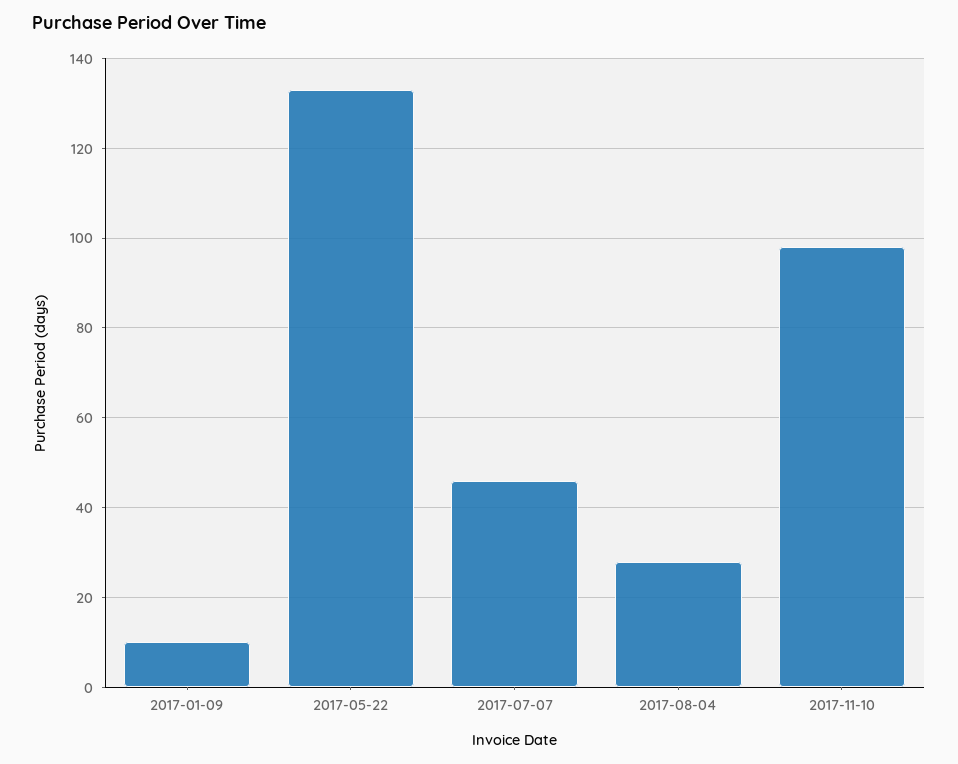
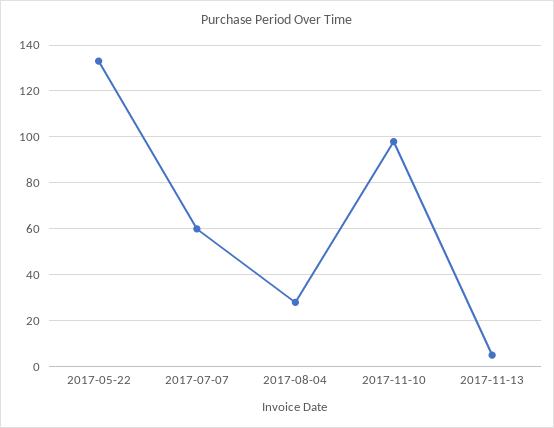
2017-01-09: 10 -> none
2017-07-07: 45 -> 60
2017-11-13: none -> 5

